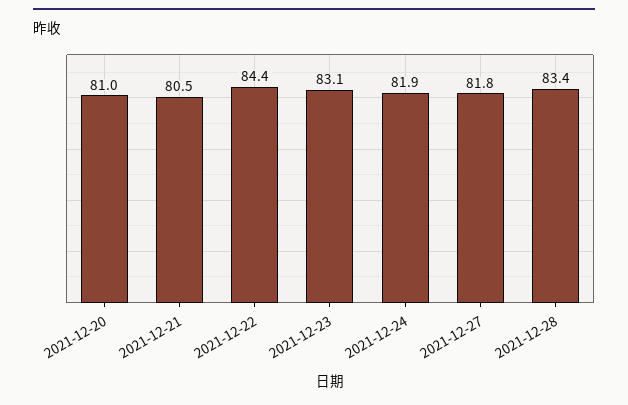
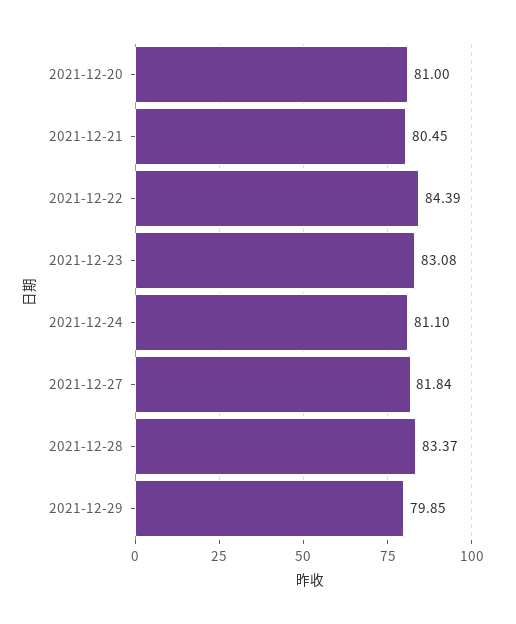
2021-12-24: 81.9 -> 81.1
2021-12-29: none -> 79.85

